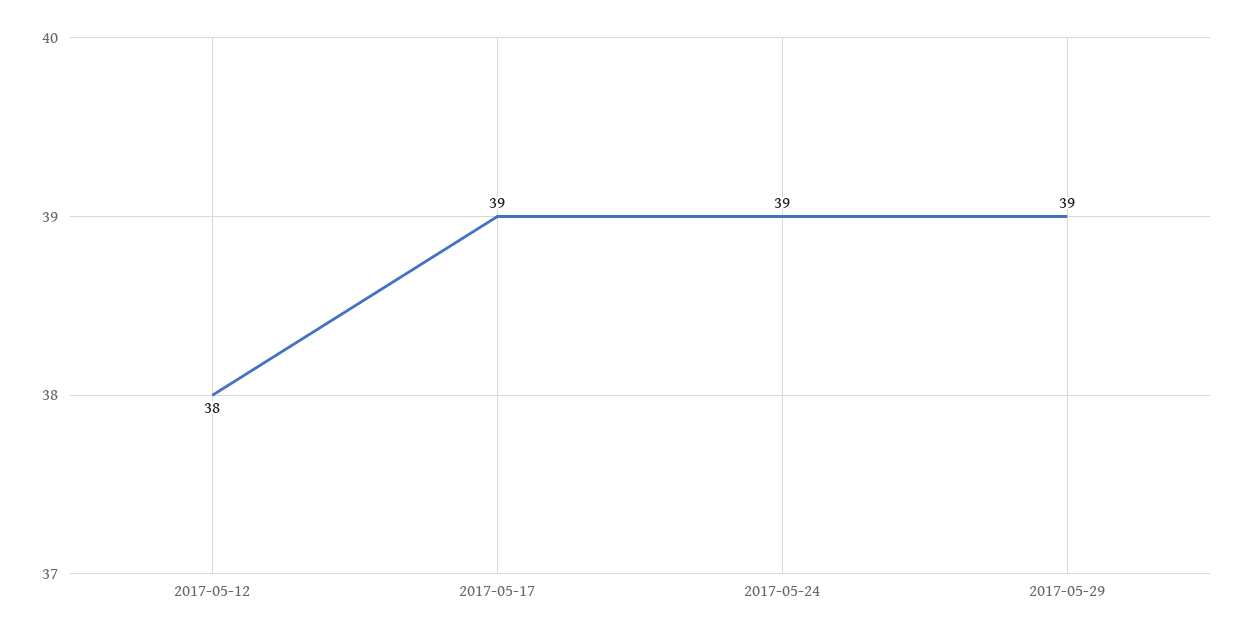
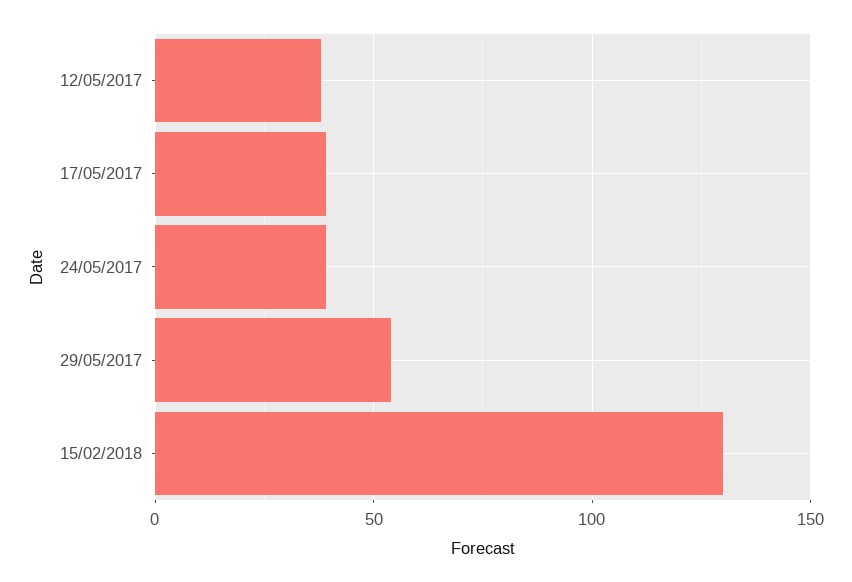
2017-05-29: 39 -> 55
15/02/2018: none -> 130

